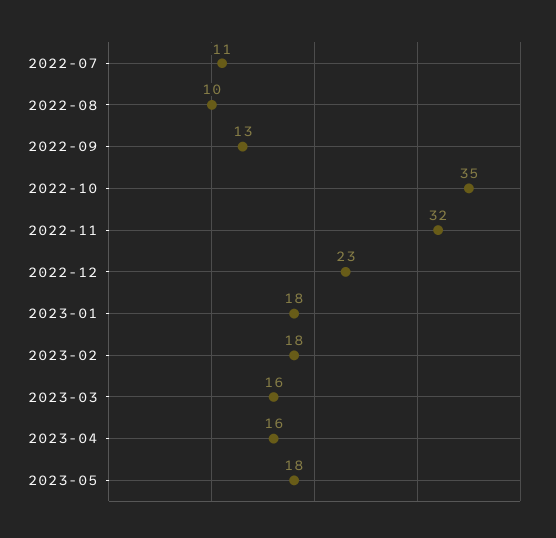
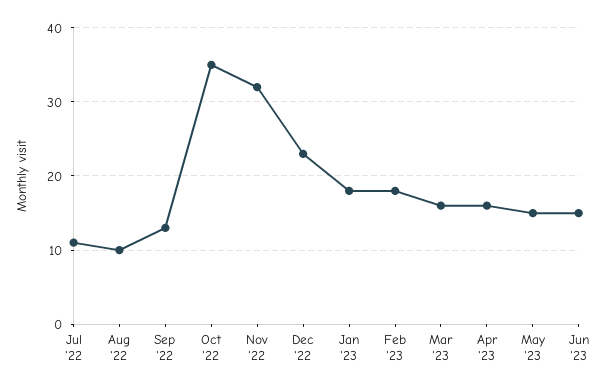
2023-05: 18 -> 15
Jun '23: none -> 15

